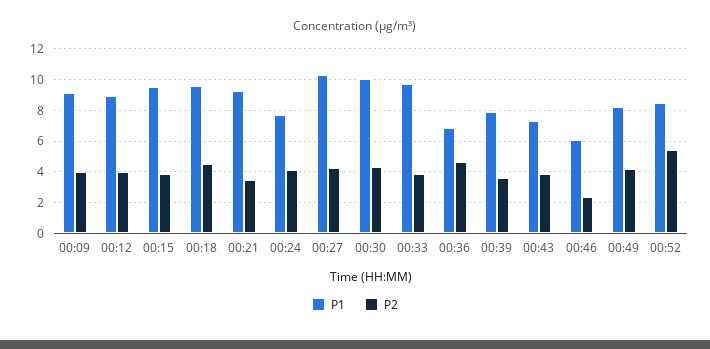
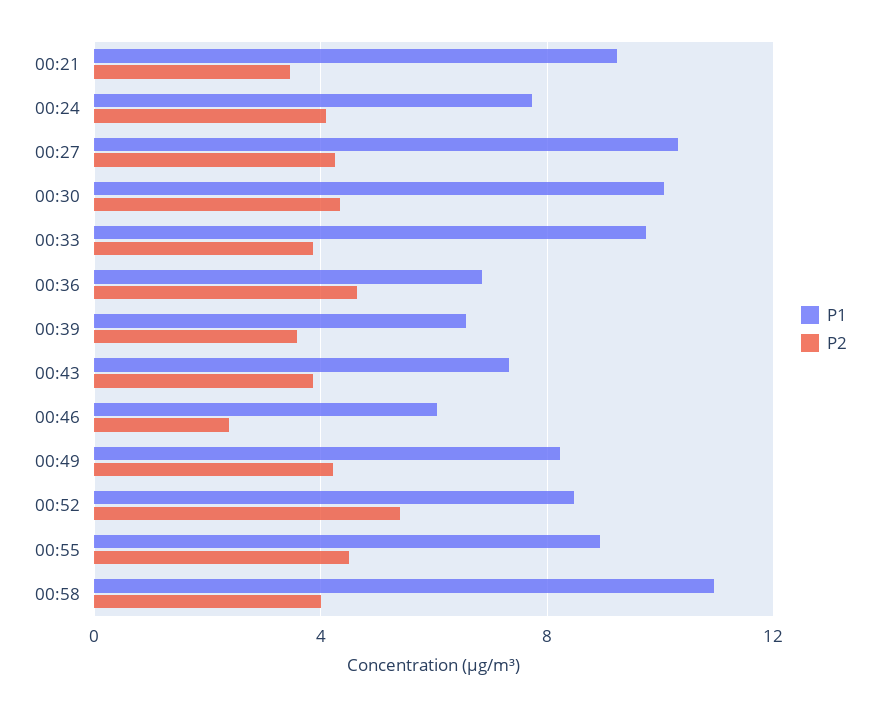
P1, 00:09: 9 -> none
P2, 00:09: 4 -> none
P1, 00:12: 9 -> none
P2, 00:12: 4 -> none
P1, 00:15: 9.5 -> none
P2, 00:15: 4 -> none
P1, 00:18: 9.5 -> none
P2, 00:18: 4.5 -> none
P1, 00:39: 8 -> 6.5
P1, 00:55: none -> 9
P2, 00:55: none -> 4.5
P1, 00:58: none -> 11
P2, 00:58: none -> 4

